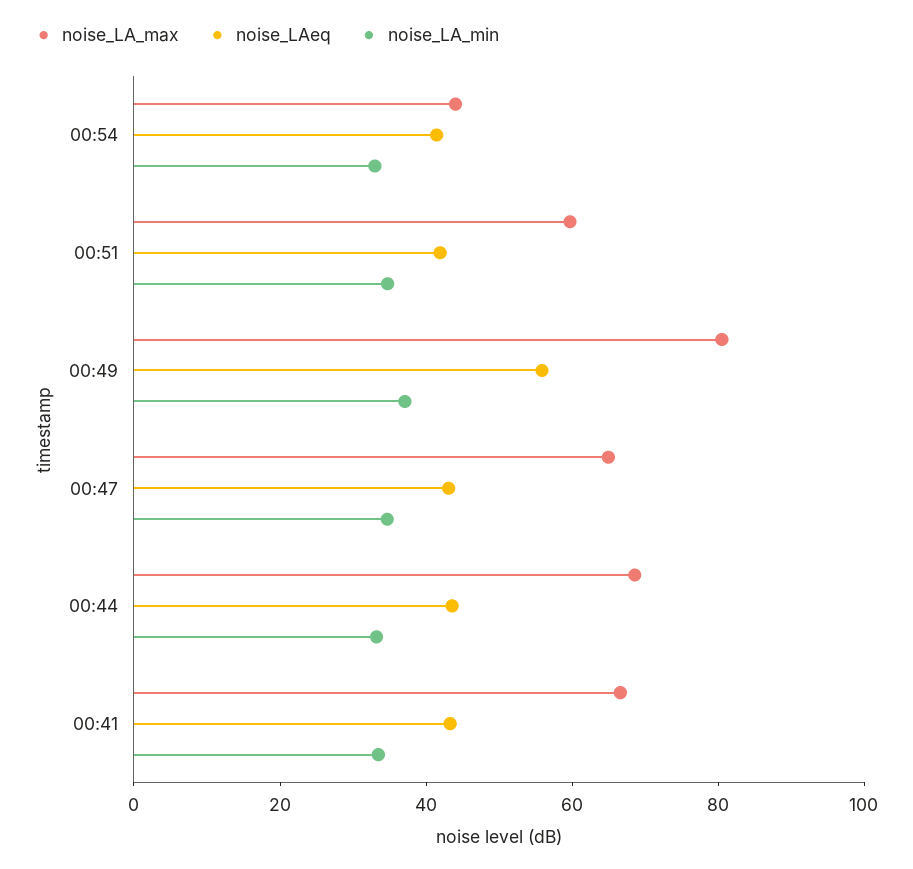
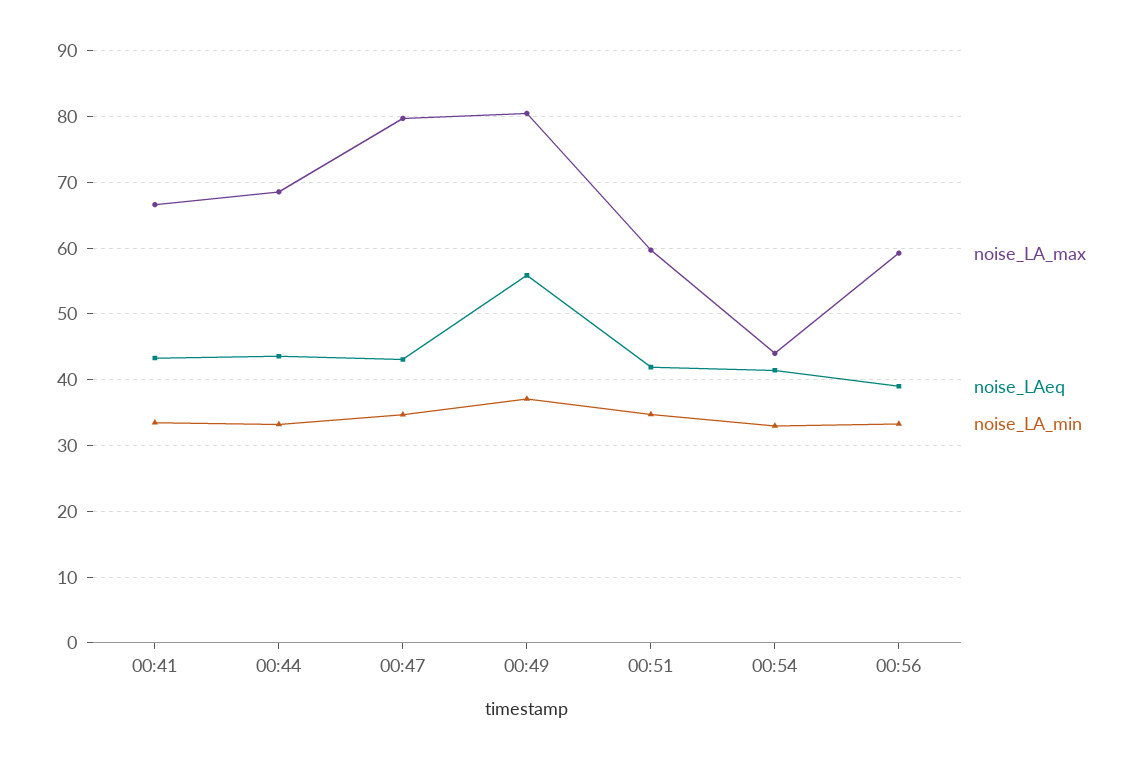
noise_LA_max, 00:47: 65 -> 80
noise_LA_max, 00:56: none -> 59
noise_LAeq, 00:56: none -> 39
noise_LA_min, 00:56: none -> 33

